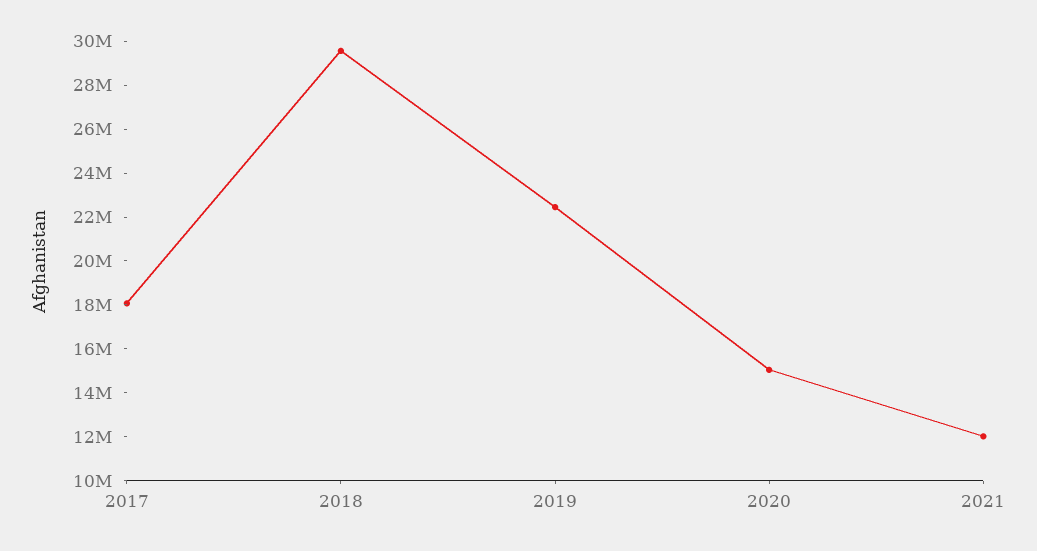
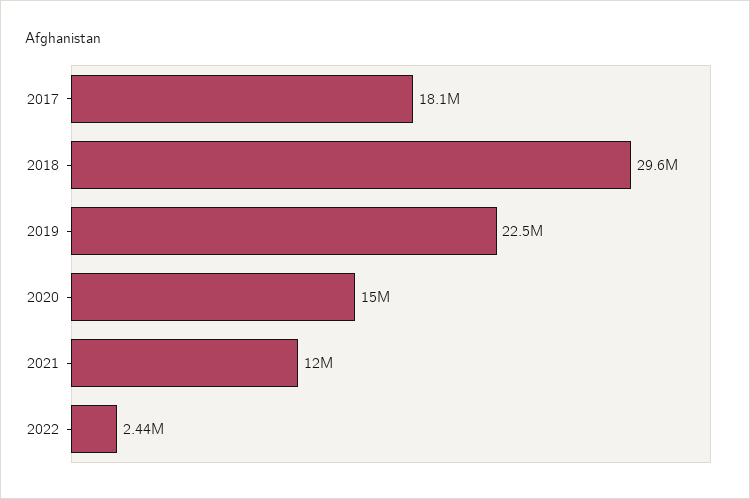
2022: none -> 2440000

